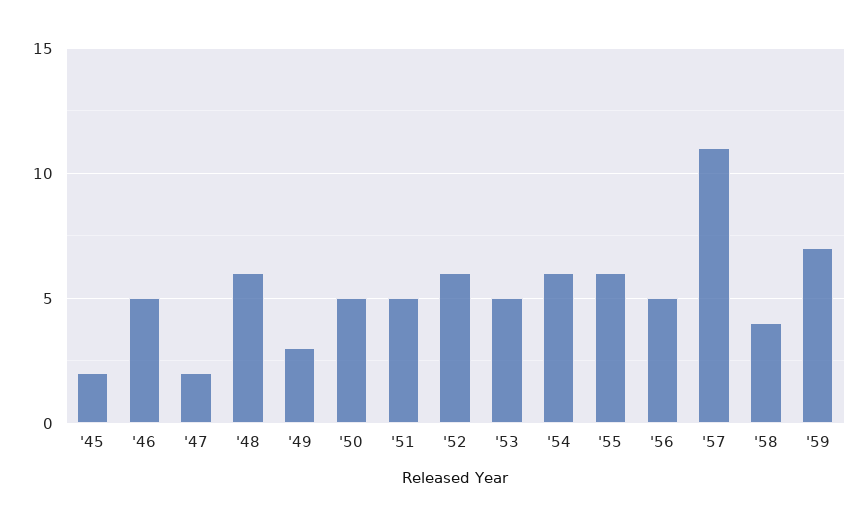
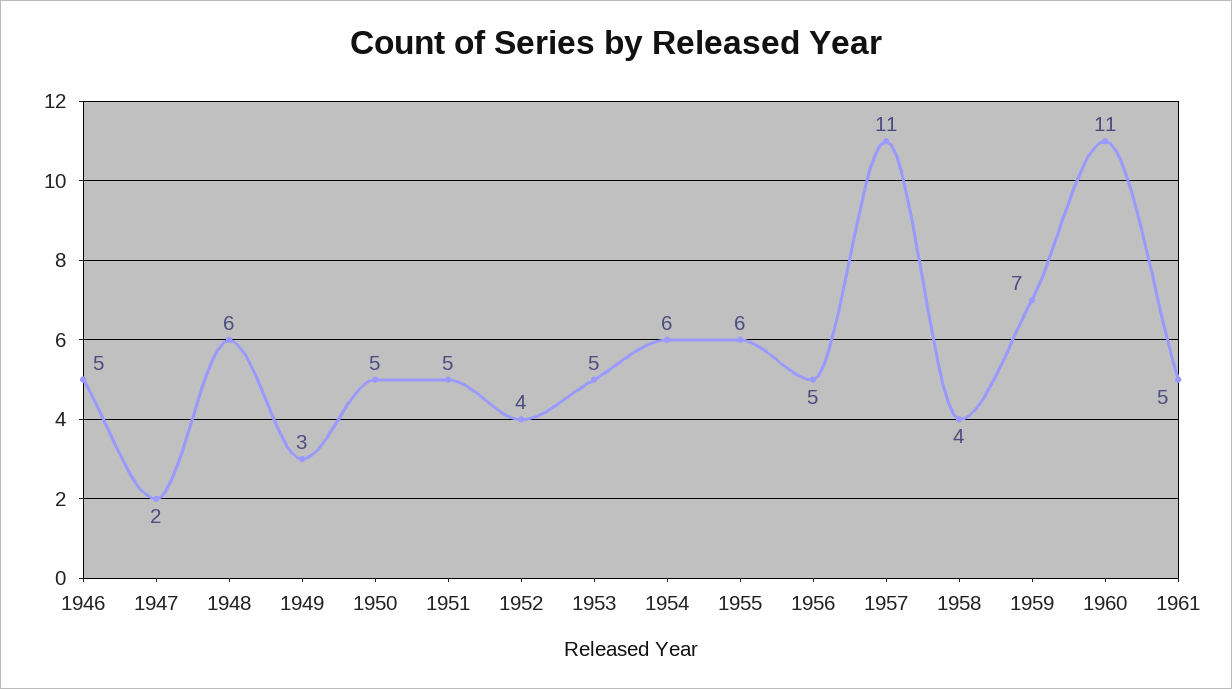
'45: 2 -> none
'52: 6 -> 4
1960: none -> 11
1961: none -> 5

